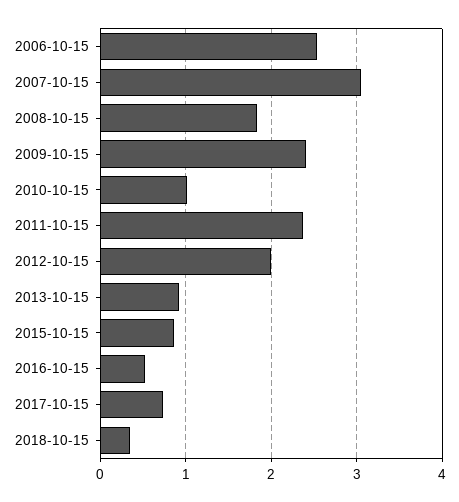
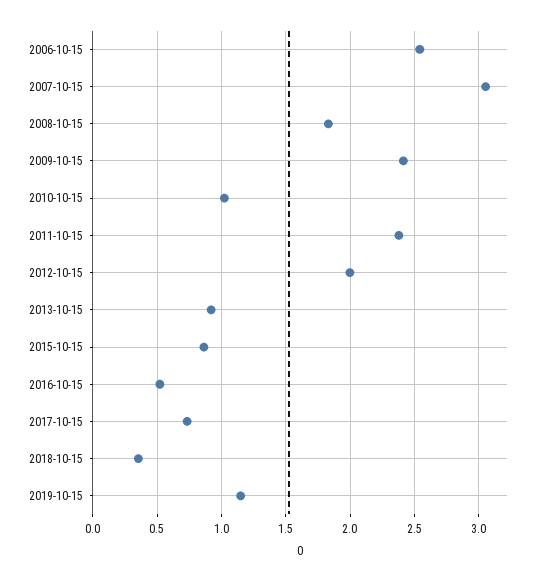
2019-10-15: none -> 1.15

